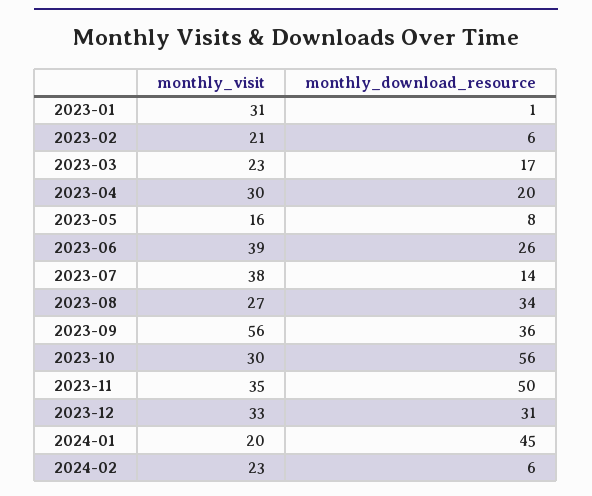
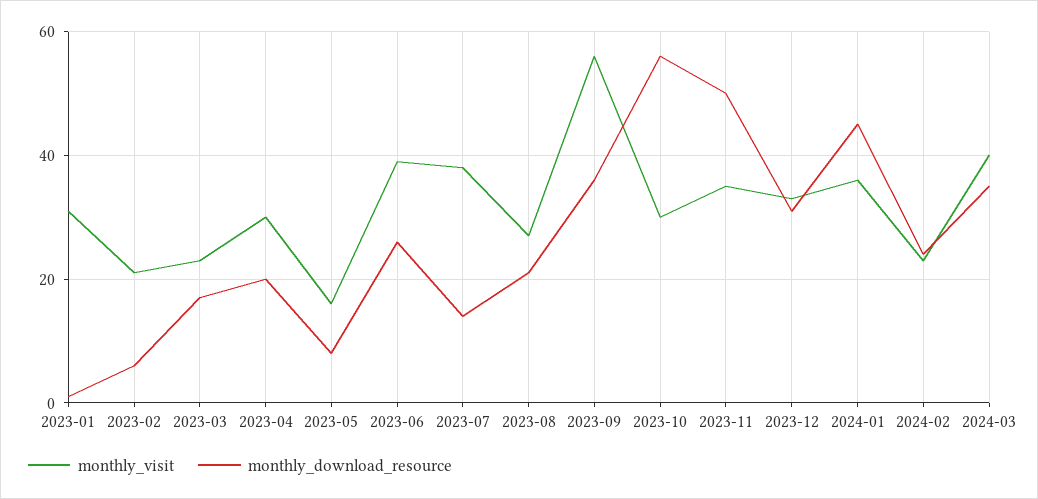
monthly_download_resource, 2023-08: 34 -> 20
monthly_visit, 2024-01: 20 -> 35
monthly_download_resource, 2024-02: 6 -> 25
monthly_visit, 2024-03: none -> 40
monthly_download_resource, 2024-03: none -> 35

